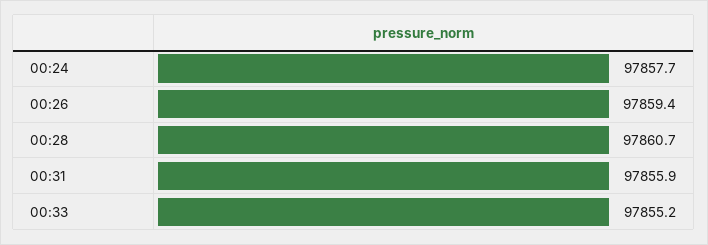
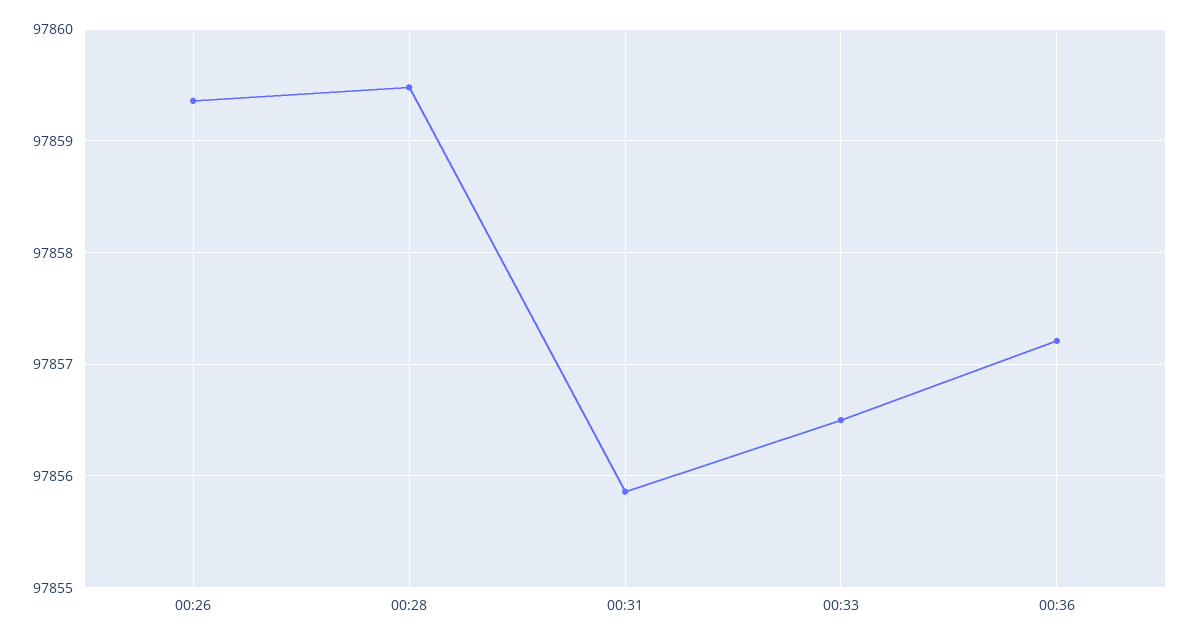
00:24: 97857.7 -> none
00:28: 97860.7 -> 97859.5
00:33: 97855.2 -> 97856.5
00:36: none -> 97857.2

